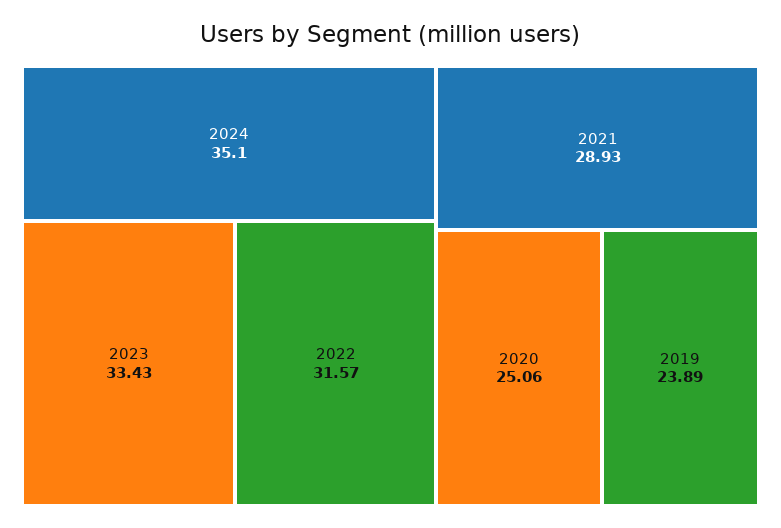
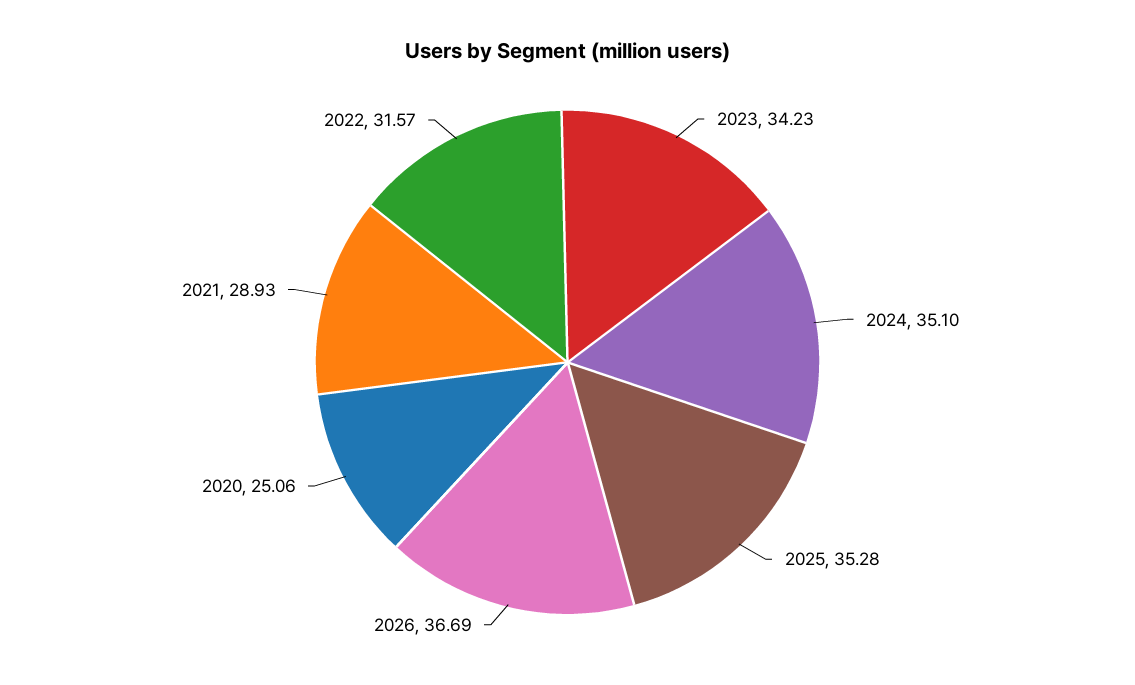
2023: 33.43 -> 34.23
2019: 23.89 -> none
2025: none -> 35.28
2026: none -> 36.69

